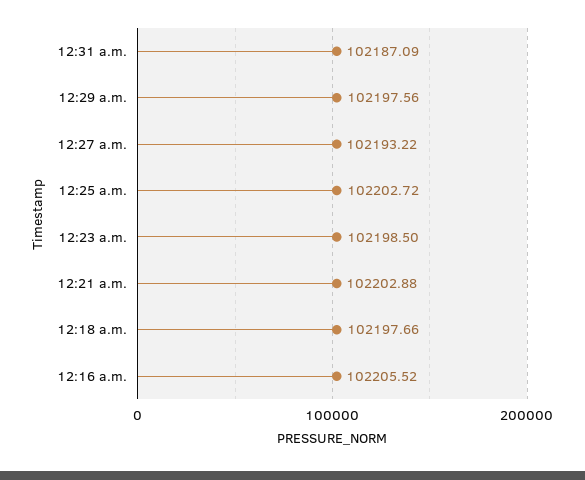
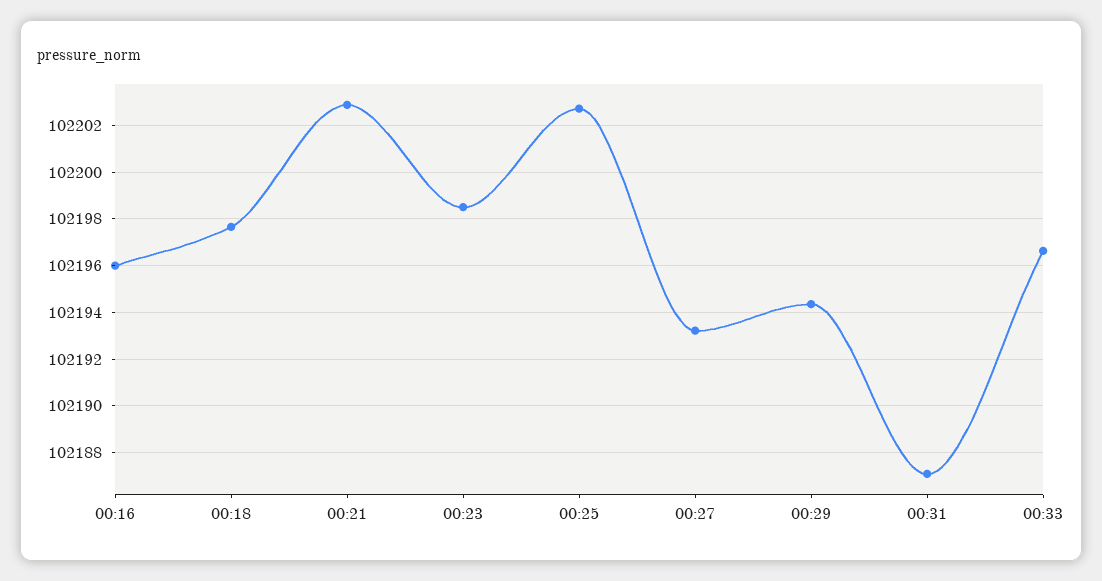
12:29 a.m.: 102197.56 -> 102194.5
12:16 a.m.: 102205.52 -> 102196
00:33: none -> 102196.5

